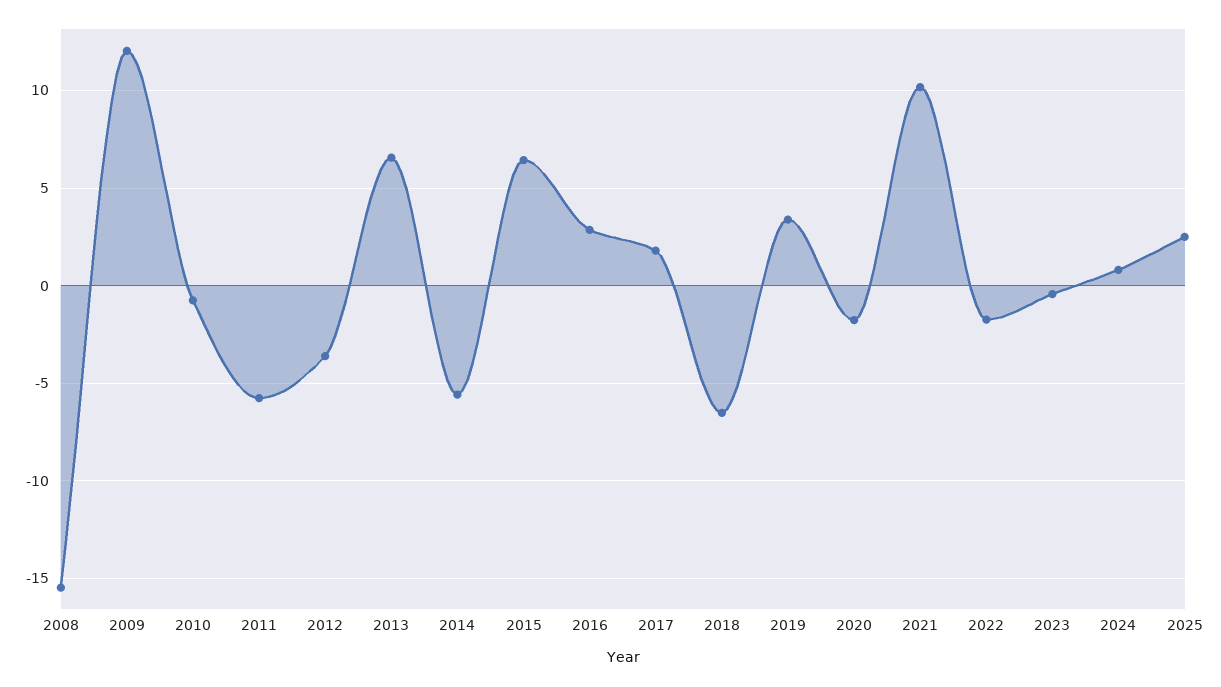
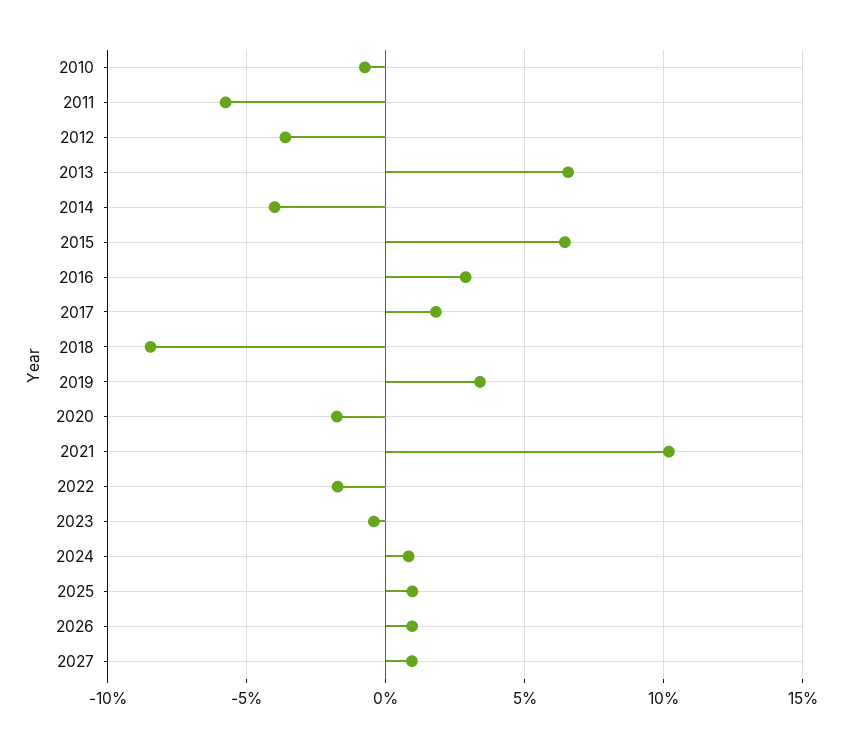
2008: -15.5 -> none
2009: 12 -> none
2014: -5.5 -> -4
2018: -6.5 -> -8.5
2025: 2.5 -> 1
2026: none -> 1
2027: none -> 1

